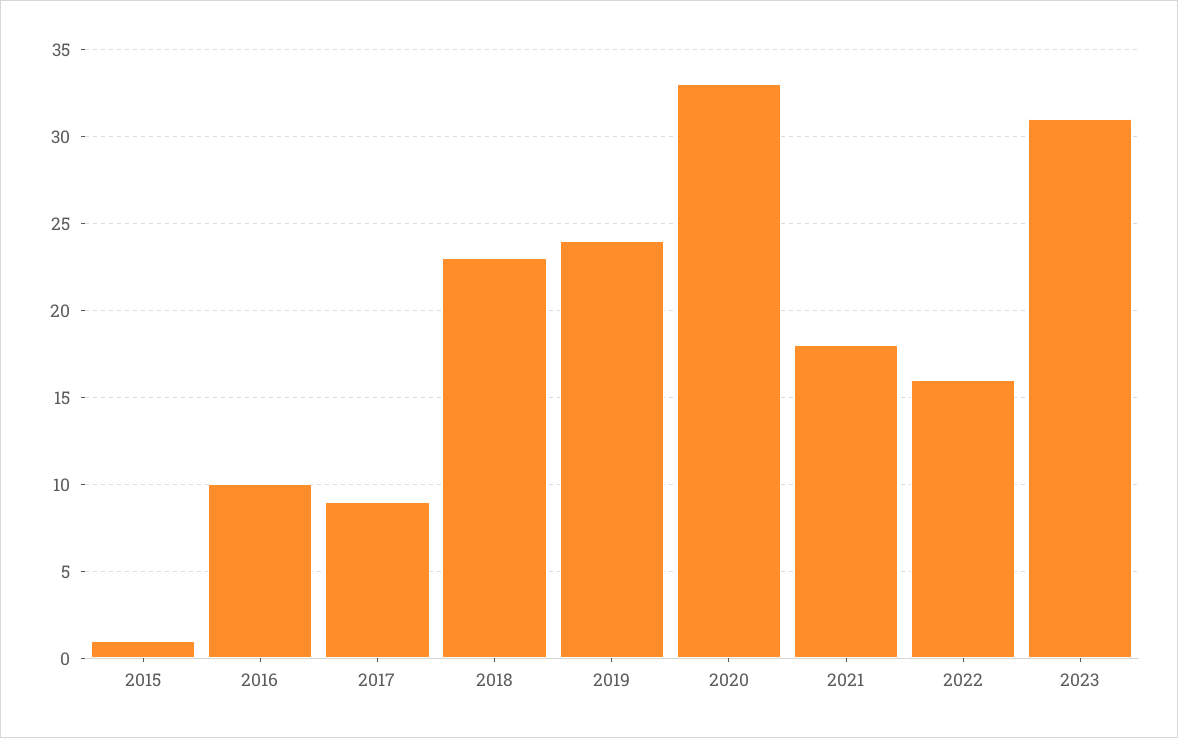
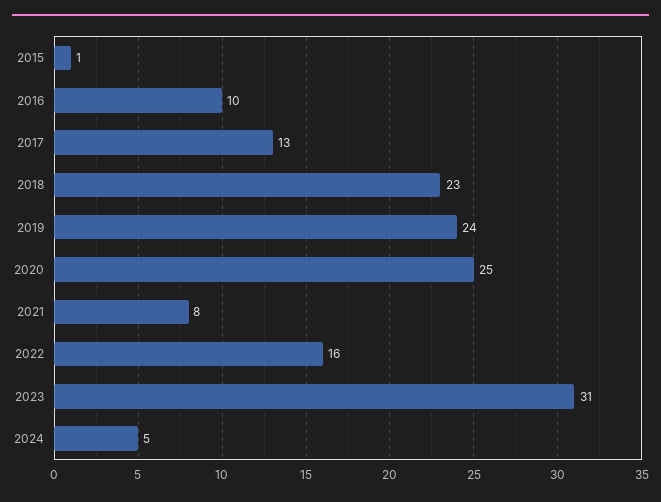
2017: 9 -> 13
2020: 33 -> 25
2021: 18 -> 8
2024: none -> 5

